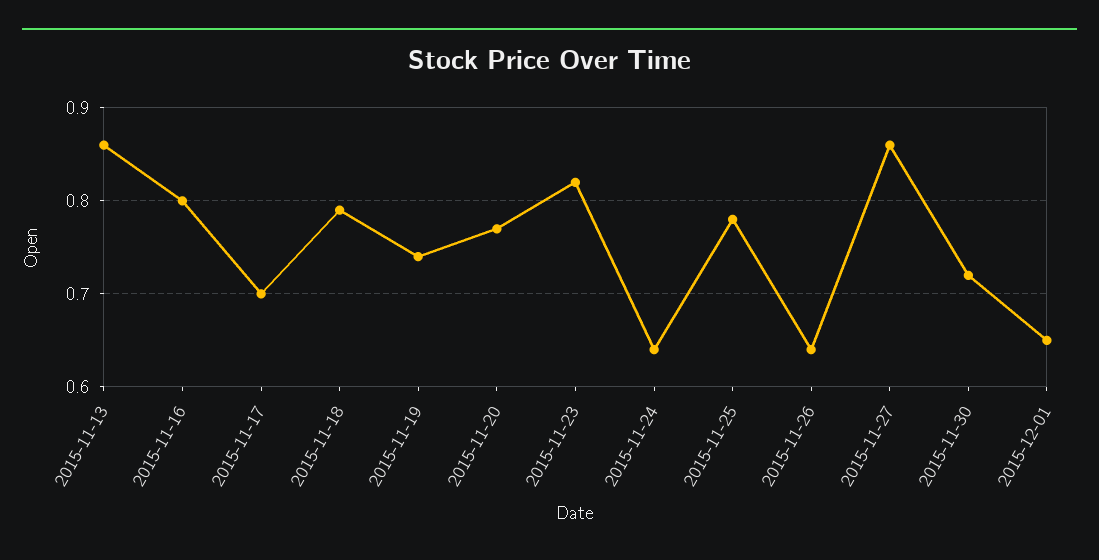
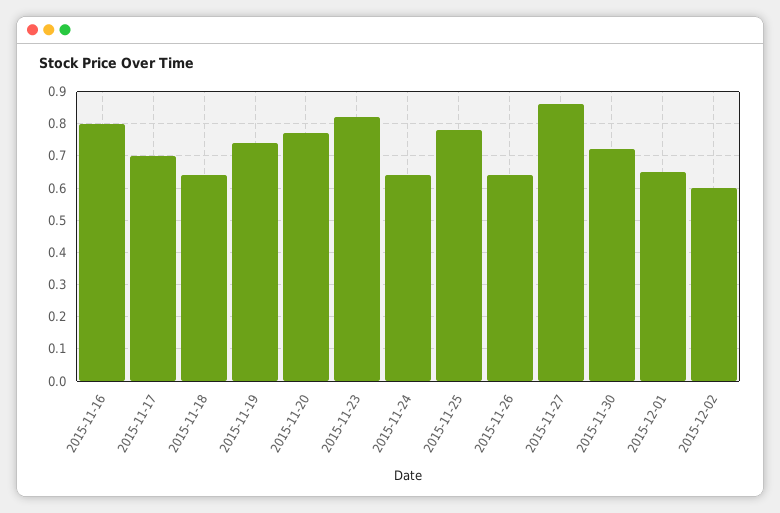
2015-11-13: 0.86 -> none
2015-11-18: 0.79 -> 0.65
2015-12-02: none -> 0.6

